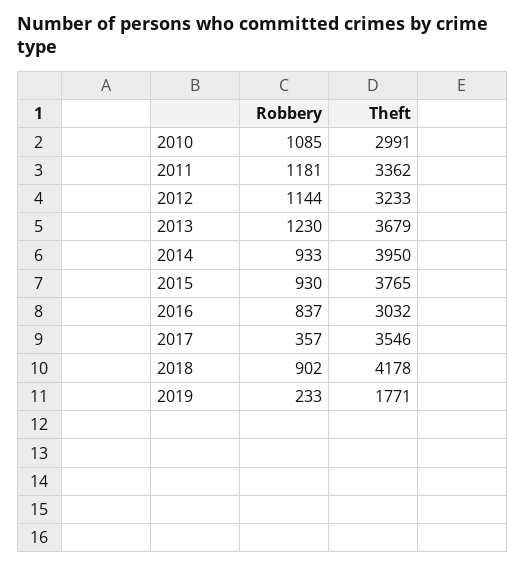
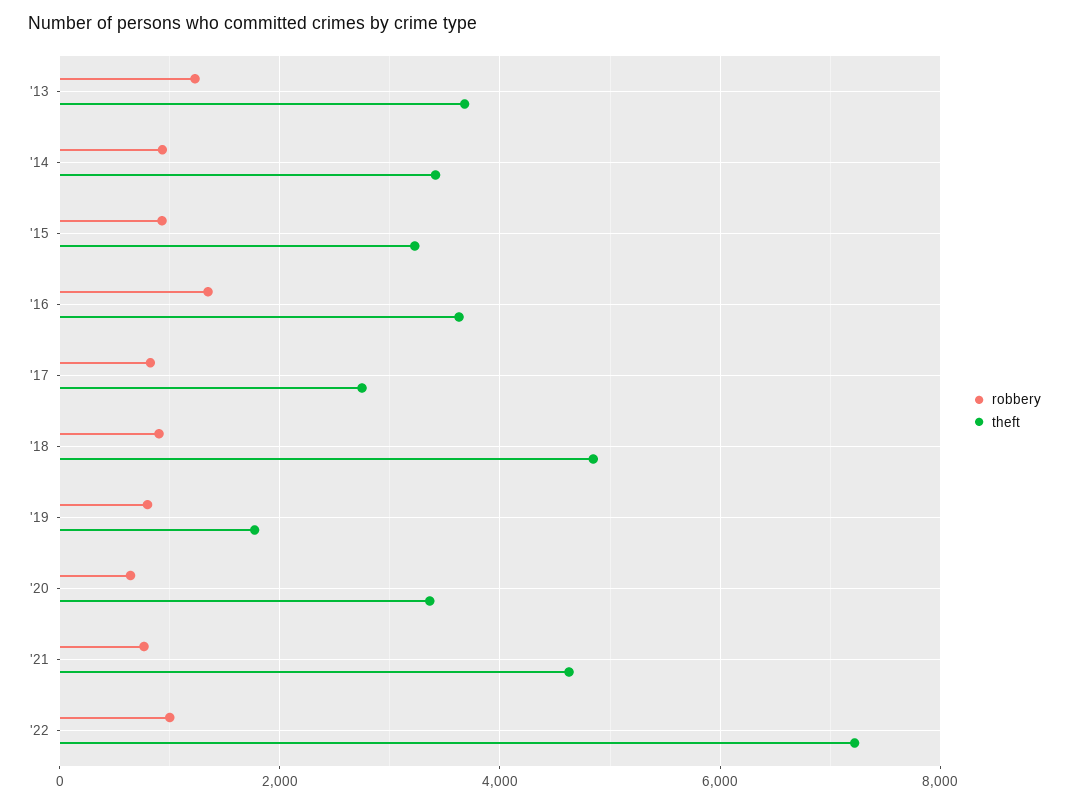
Robbery, 2010: 1085 -> none
Theft, 2010: 2991 -> none
Robbery, 2011: 1181 -> none
Theft, 2011: 3362 -> none
Robbery, 2012: 1144 -> none
Theft, 2012: 3233 -> none
Theft, 2014: 3950 -> 3400
Theft, 2015: 3765 -> 3200
Robbery, 2016: 837 -> 1400
Theft, 2016: 3032 -> 3600
Robbery, 2017: 357 -> 800
Theft, 2017: 3546 -> 2800
Theft, 2018: 4178 -> 4800
Robbery, 2019: 233 -> 800
Robbery, '20: none -> 600
Theft, '20: none -> 3400
Robbery, '21: none -> 800
Theft, '21: none -> 4600
Robbery, '22: none -> 1000
Theft, '22: none -> 7200

